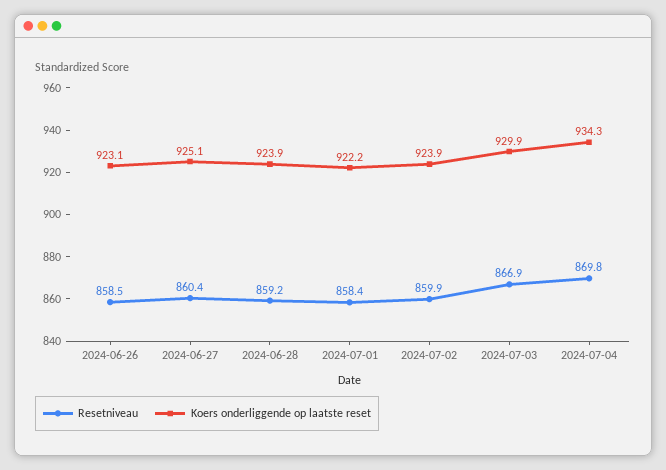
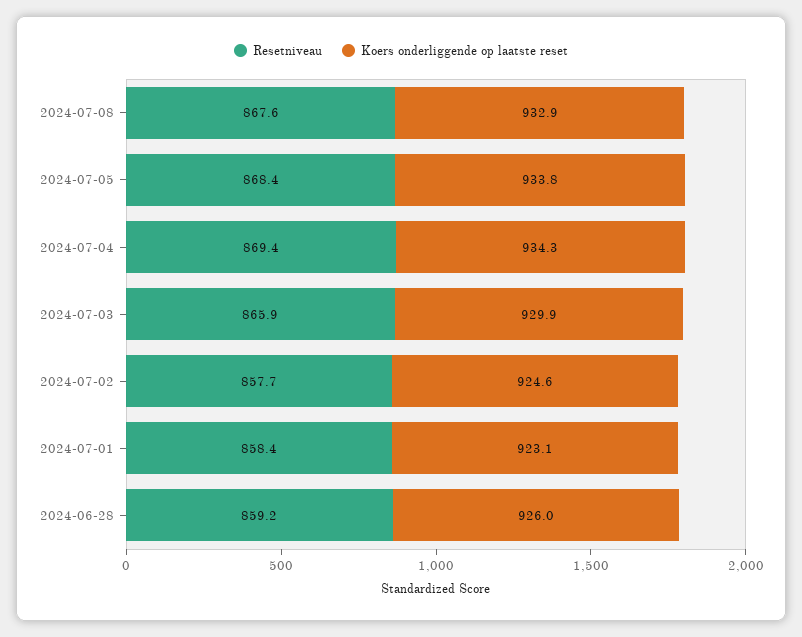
Resetniveau, 2024-06-26: 858.5 -> none
Koers onderliggende op laatste reset, 2024-06-26: 923.1 -> none
Resetniveau, 2024-06-27: 860.4 -> none
Koers onderliggende op laatste reset, 2024-06-27: 925.1 -> none
Koers onderliggende op laatste reset, 2024-06-28: 923.9 -> 926
Koers onderliggende op laatste reset, 2024-07-01: 922.2 -> 923.1
Resetniveau, 2024-07-02: 859.9 -> 857.7
Koers onderliggende op laatste reset, 2024-07-02: 923.9 -> 924.6
Resetniveau, 2024-07-03: 866.9 -> 865.9
Resetniveau, 2024-07-04: 869.8 -> 869.4
Resetniveau, 2024-07-08: none -> 867.6
Koers onderliggende op laatste reset, 2024-07-08: none -> 932.9
Resetniveau, 2024-07-05: none -> 868.4
Koers onderliggende op laatste reset, 2024-07-05: none -> 933.8

